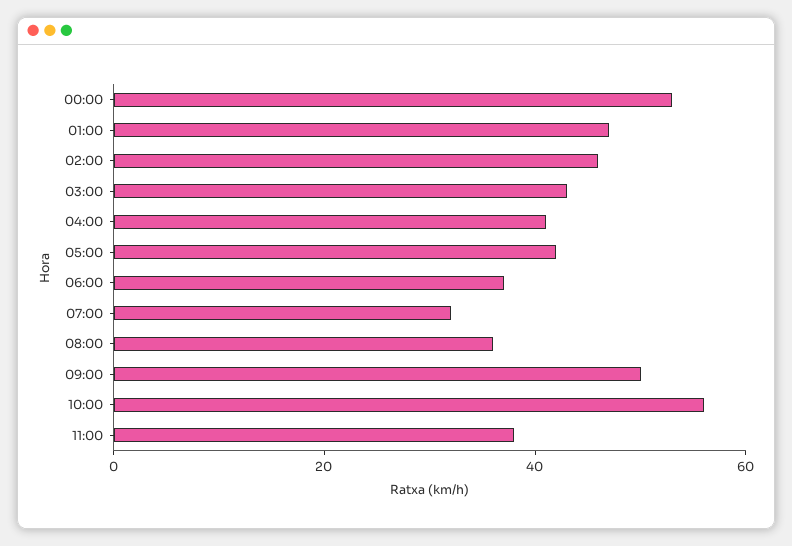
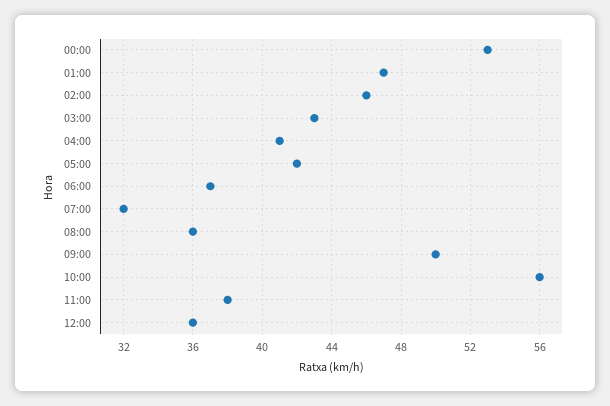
12:00: none -> 36

